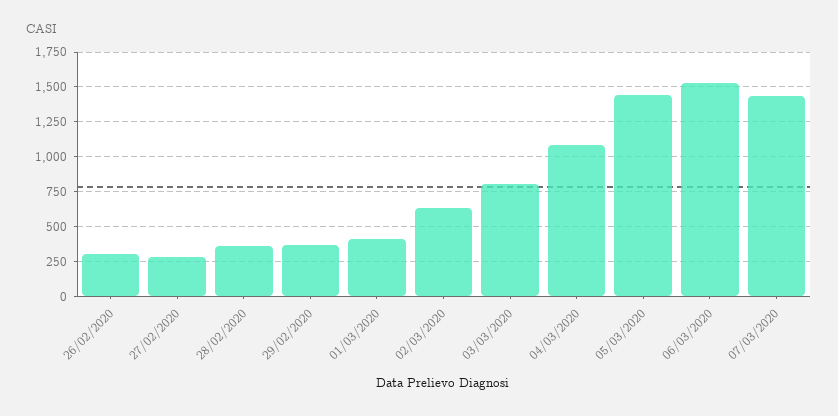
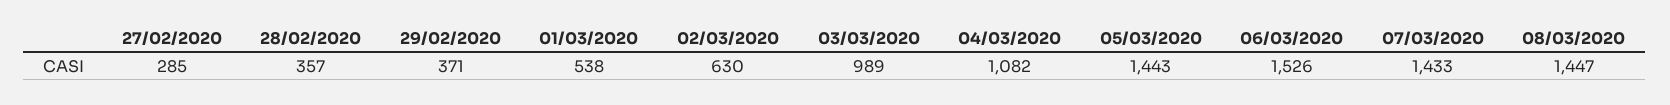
26/02/2020: 300 -> none
01/03/2020: 400 -> 538
03/03/2020: 800 -> 989
08/03/2020: none -> 1447

